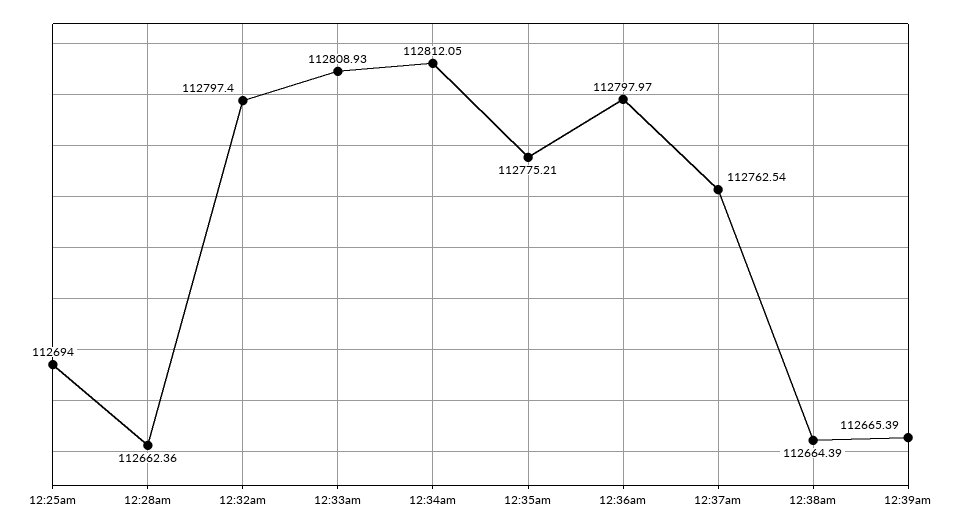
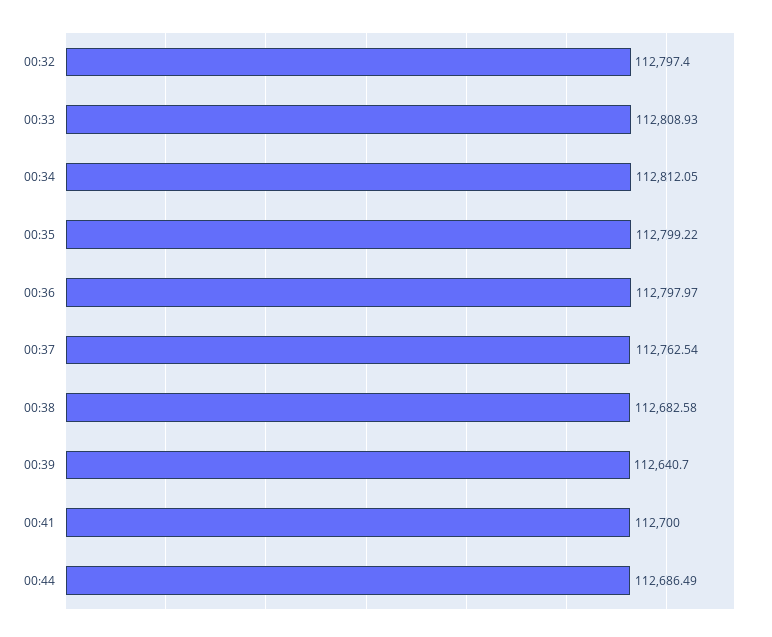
12:25am: 112694 -> none
12:28am: 112662.36 -> none
12:35am: 112775.21 -> 112799.22
12:38am: 112664.39 -> 112682.58
12:39am: 112665.39 -> 112640.7
00:41: none -> 112700
00:44: none -> 112686.49

